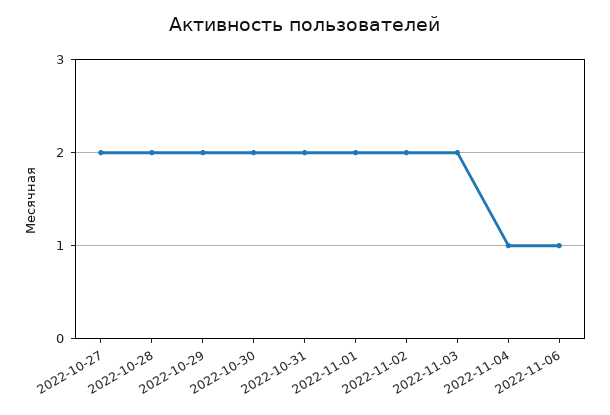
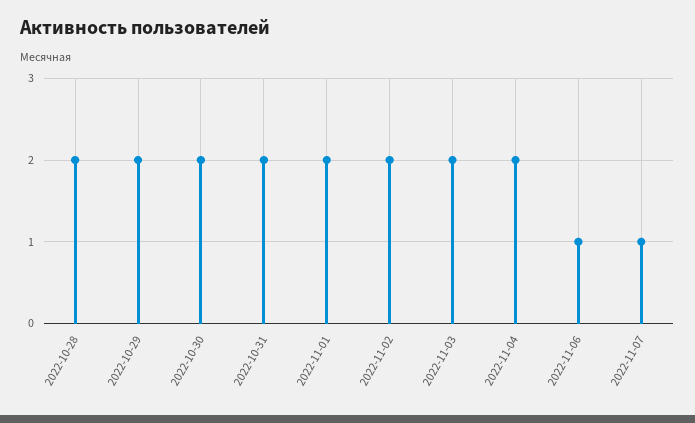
2022-10-27: 2 -> none
2022-11-04: 1 -> 2
2022-11-07: none -> 1

